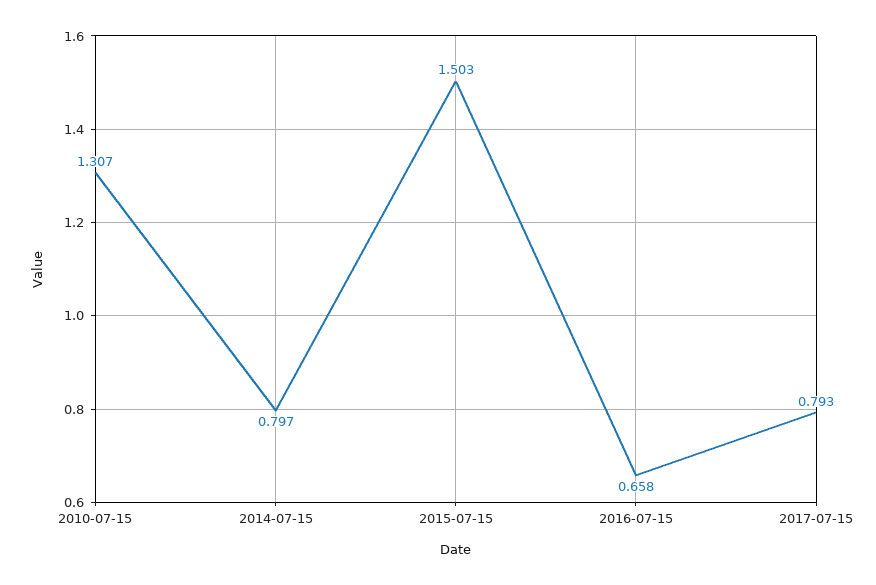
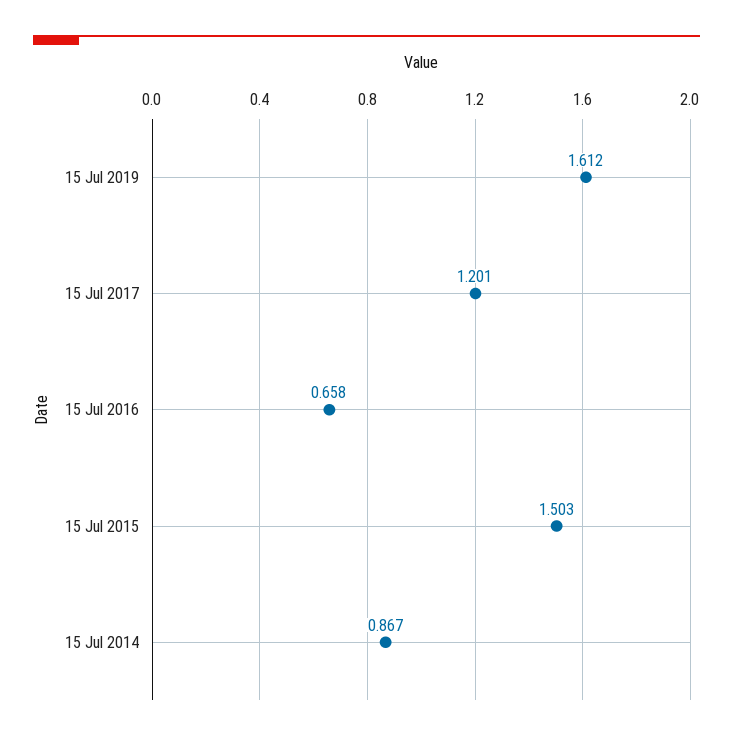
2010-07-15: 1.307 -> none
2014-07-15: 0.797 -> 0.867
2017-07-15: 0.793 -> 1.201
15 Jul 2019: none -> 1.612

